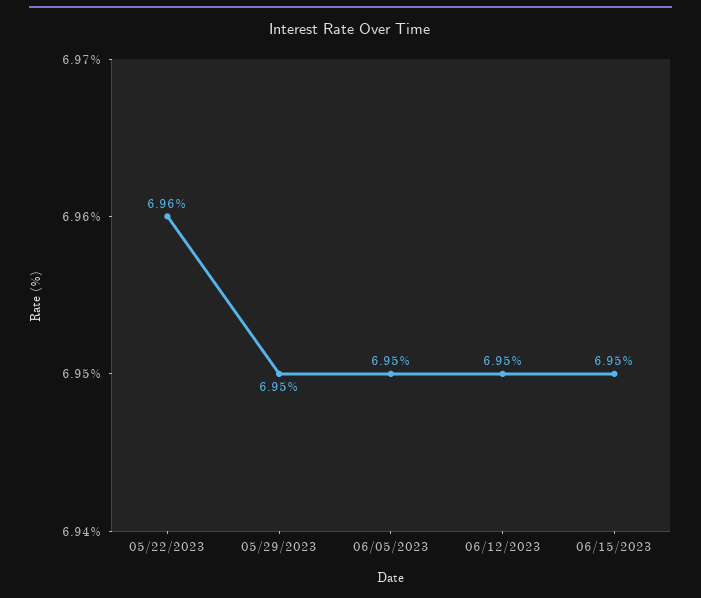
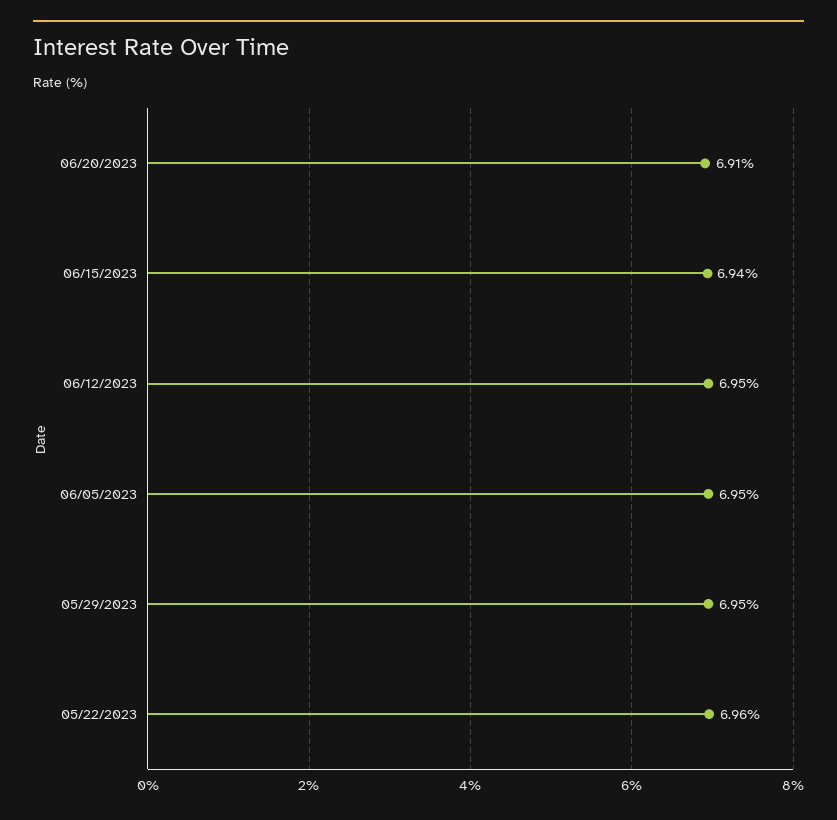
06/15/2023: 6.95 -> 6.94
06/20/2023: none -> 6.91

